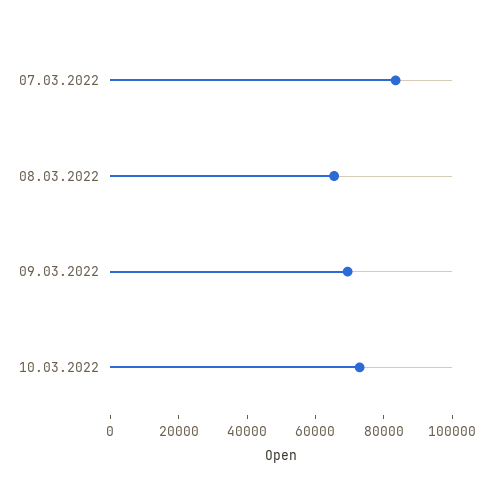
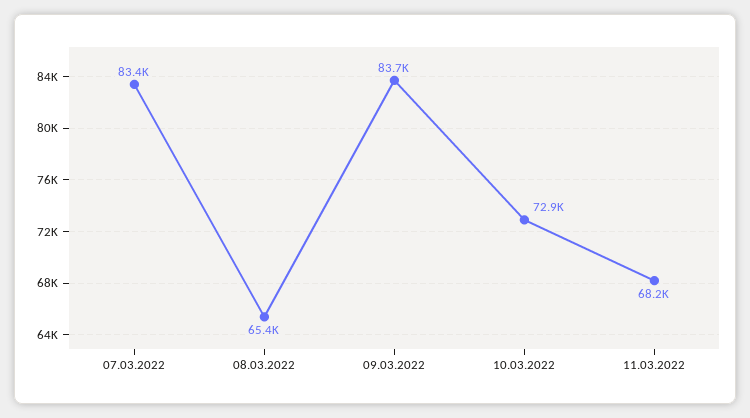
09.03.2022: 70000 -> 83700
11.03.2022: none -> 68200

